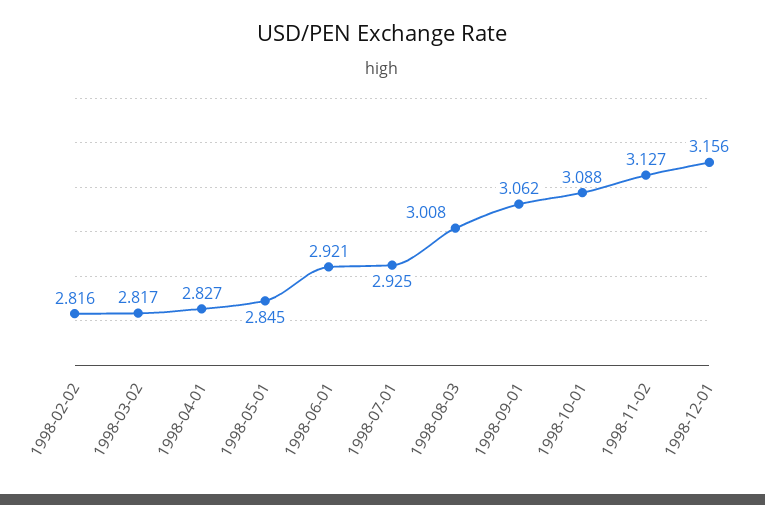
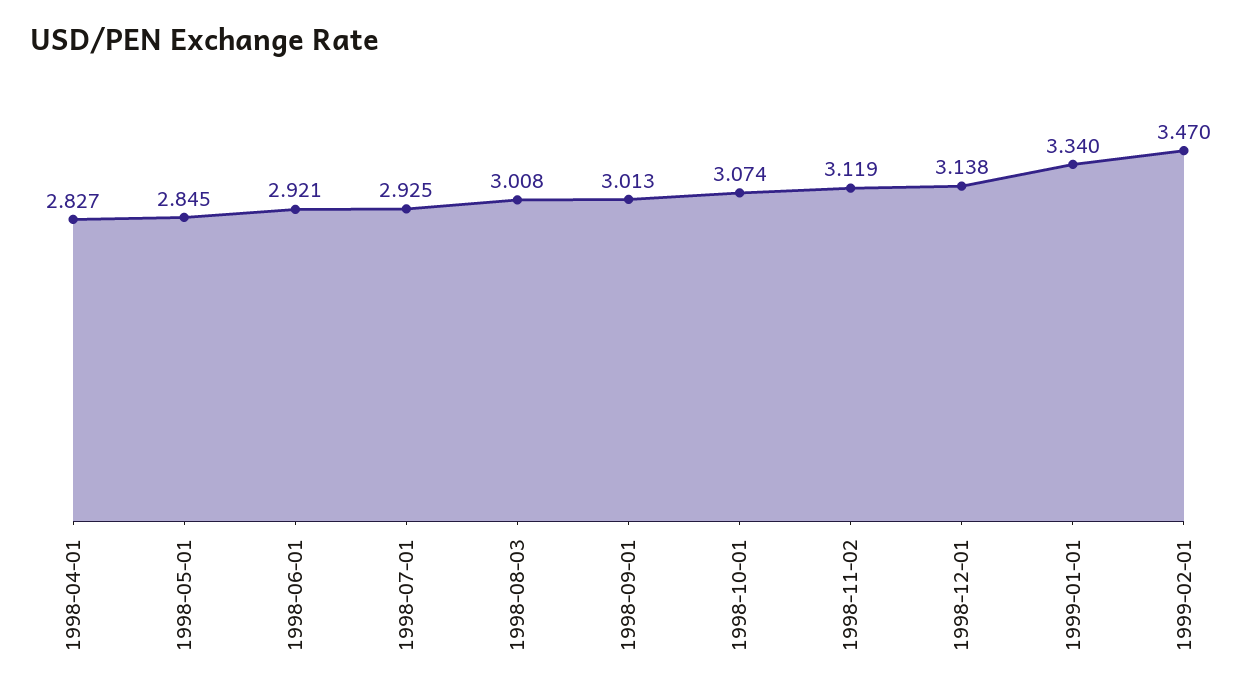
1998-02-02: 2.816 -> none
1998-03-02: 2.817 -> none
1998-09-01: 3.062 -> 3.013
1998-10-01: 3.088 -> 3.074
1998-11-02: 3.127 -> 3.119
1998-12-01: 3.156 -> 3.138
1999-01-01: none -> 3.34
1999-02-01: none -> 3.47

